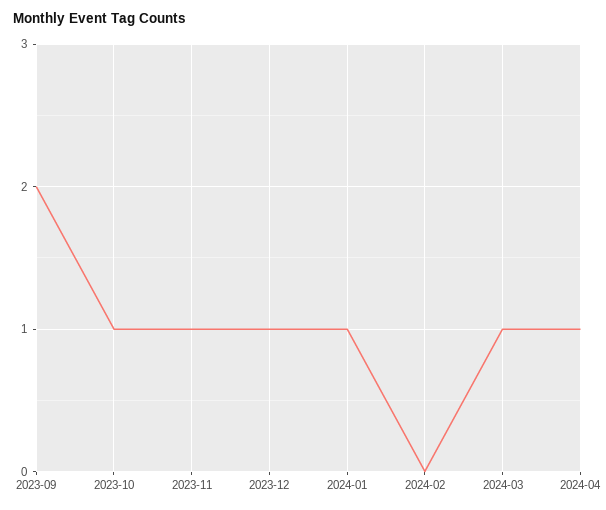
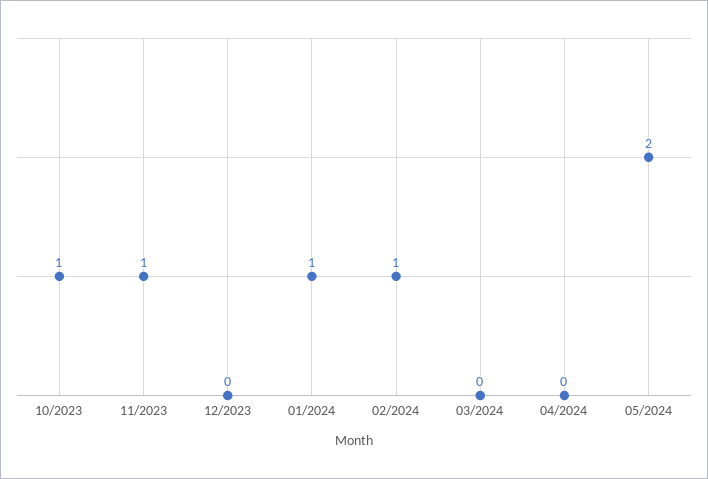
2023-09: 2 -> none
2023-12: 1 -> 0
2024-02: 0 -> 1
2024-03: 1 -> 0
2024-04: 1 -> 0
05/2024: none -> 2

